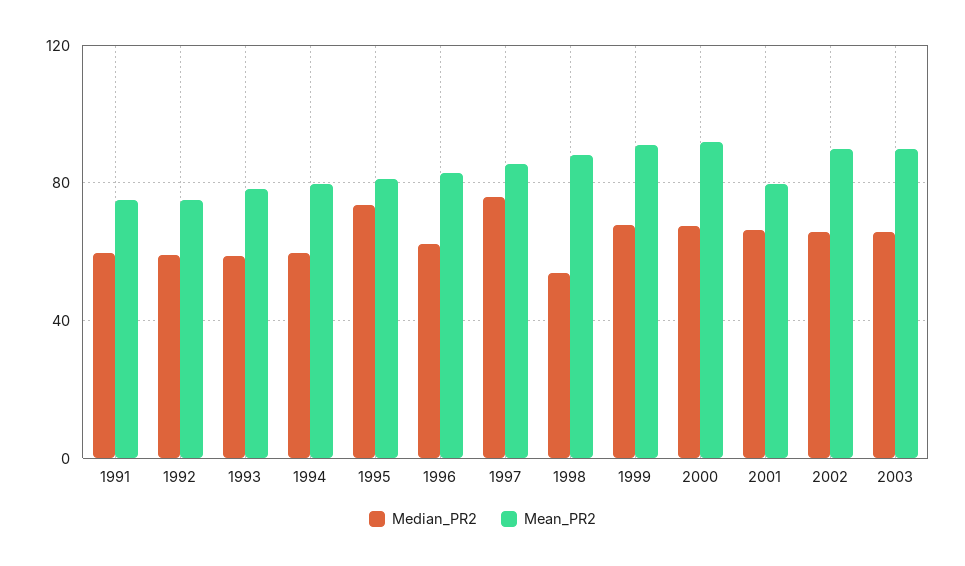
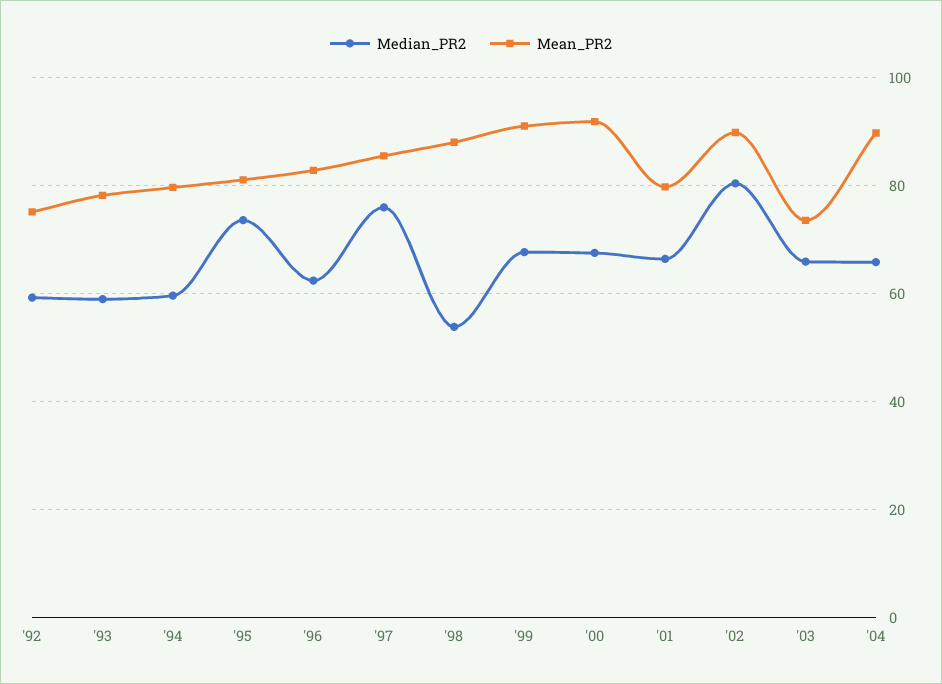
Median_PR2, 1991: 60 -> none
Mean_PR2, 1991: 75 -> none
Median_PR2, 2002: 65 -> 80
Mean_PR2, 2003: 90 -> 74
Median_PR2, '04: none -> 66
Mean_PR2, '04: none -> 90

